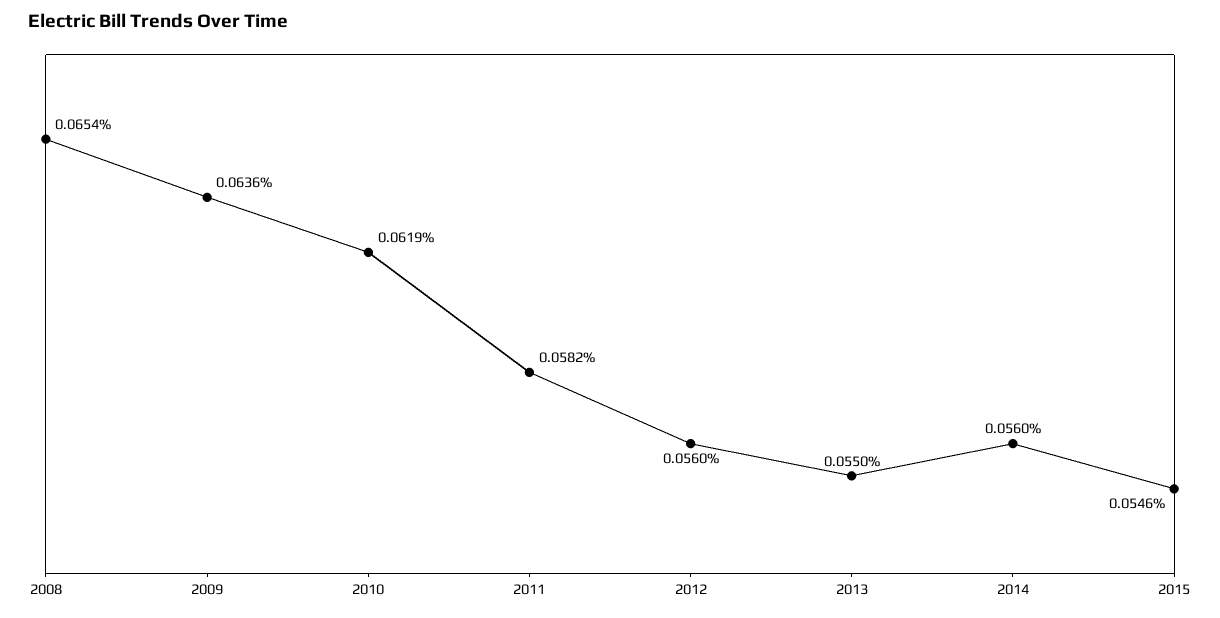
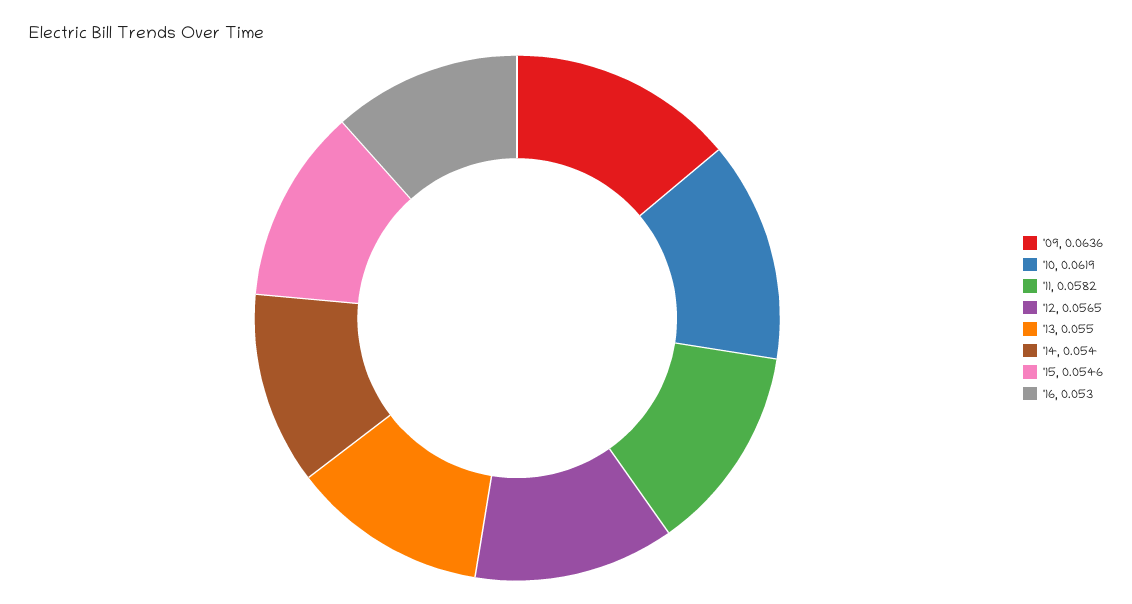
2008: 0.0654 -> none
2012: 0.056 -> 0.0565
2014: 0.056 -> 0.054
'16: none -> 0.053

